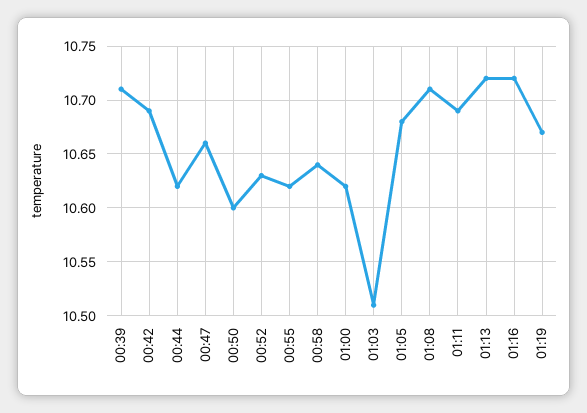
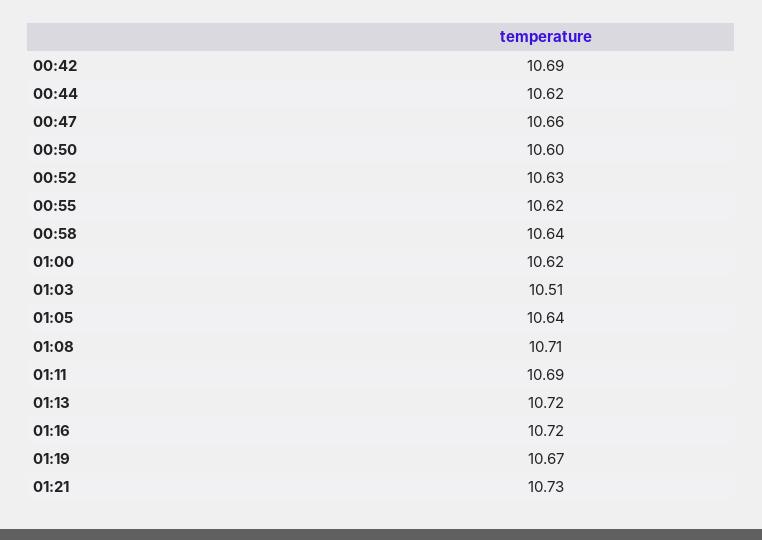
00:39: 10.71 -> none
01:05: 10.68 -> 10.64
01:21: none -> 10.73

